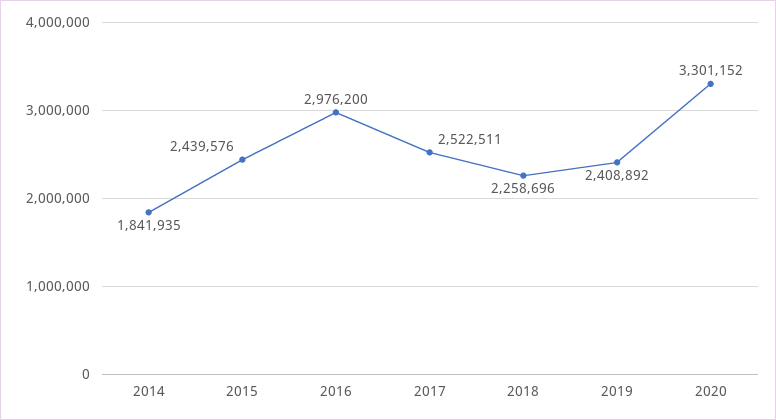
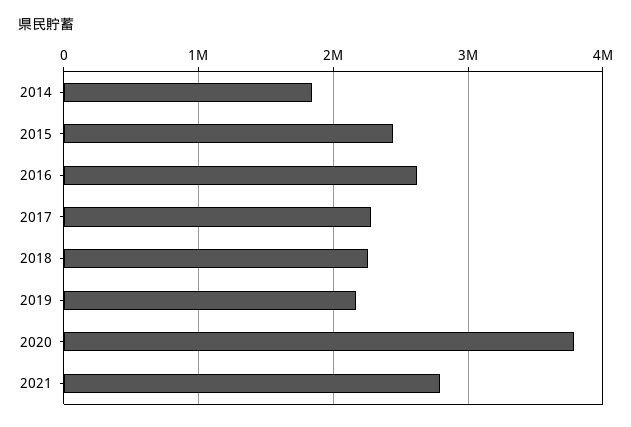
2016: 2976200 -> 2600000
2017: 2522511 -> 2300000
2019: 2408892 -> 2200000
2020: 3301152 -> 3800000
2021: none -> 2800000

